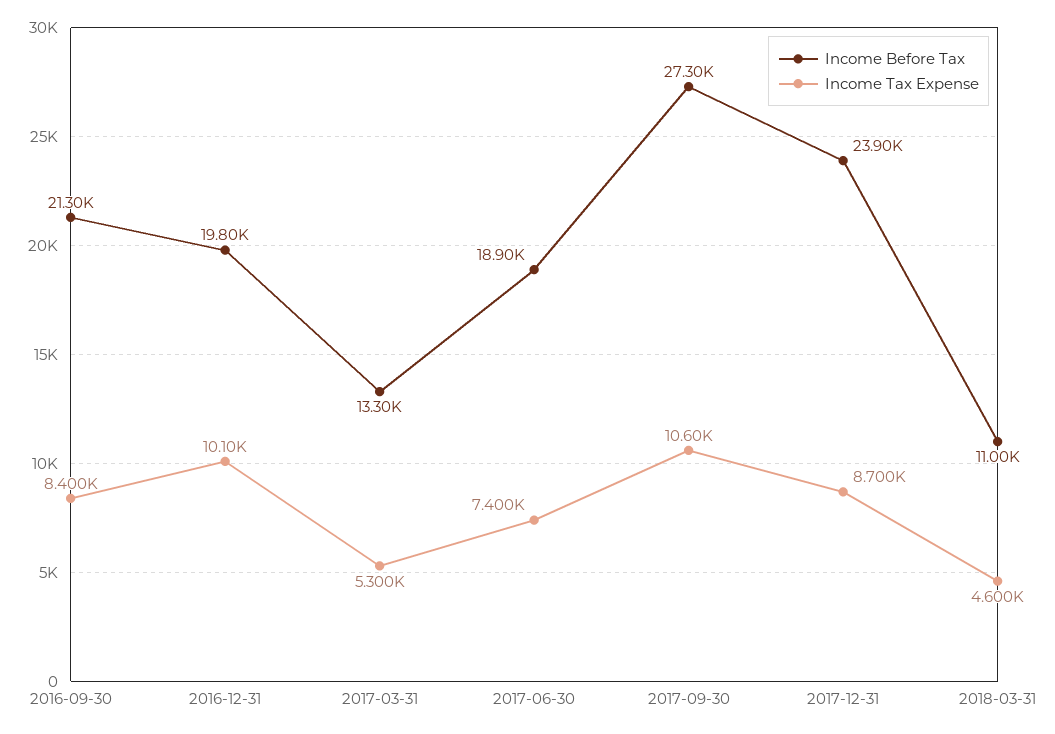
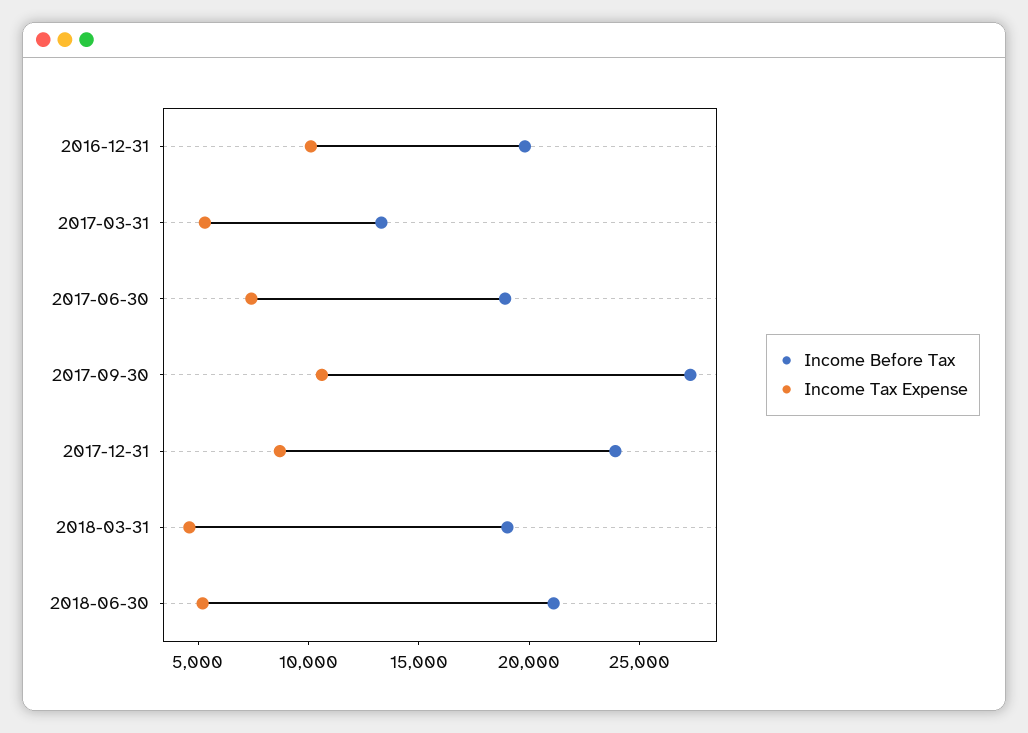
Income Before Tax, 2016-09-30: 21300 -> none
Income Tax Expense, 2016-09-30: 8400 -> none
Income Before Tax, 2018-03-31: 11000 -> 19000
Income Before Tax, 2018-06-30: none -> 21000
Income Tax Expense, 2018-06-30: none -> 5000

